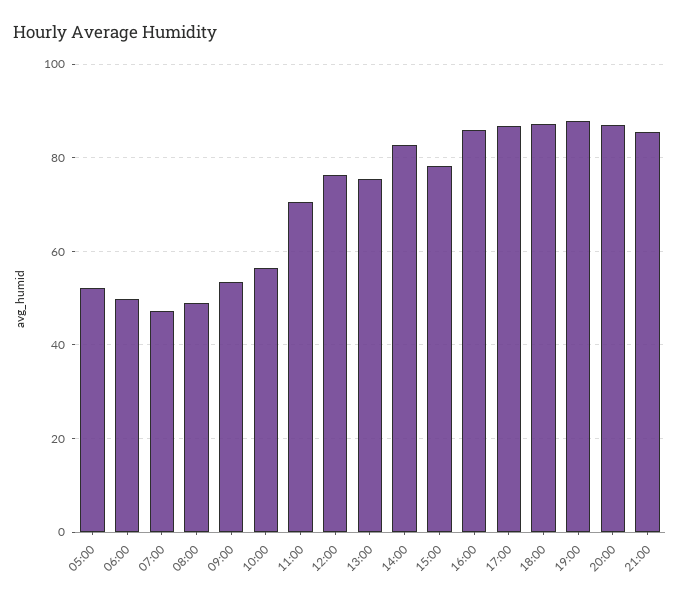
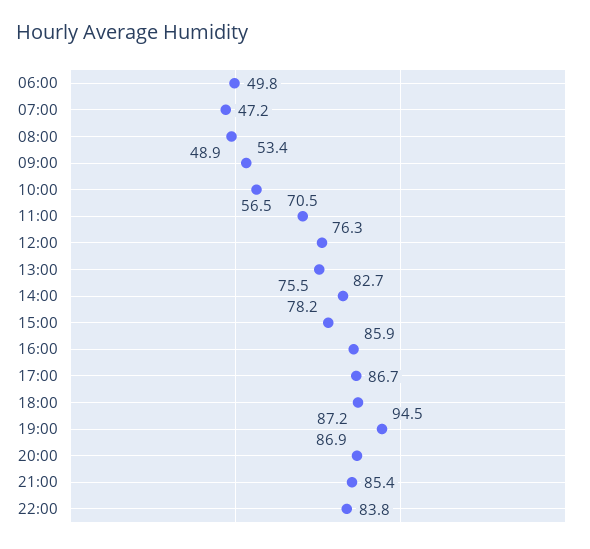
05:00: 52 -> none
19:00: 88 -> 94.5
22:00: none -> 83.8

